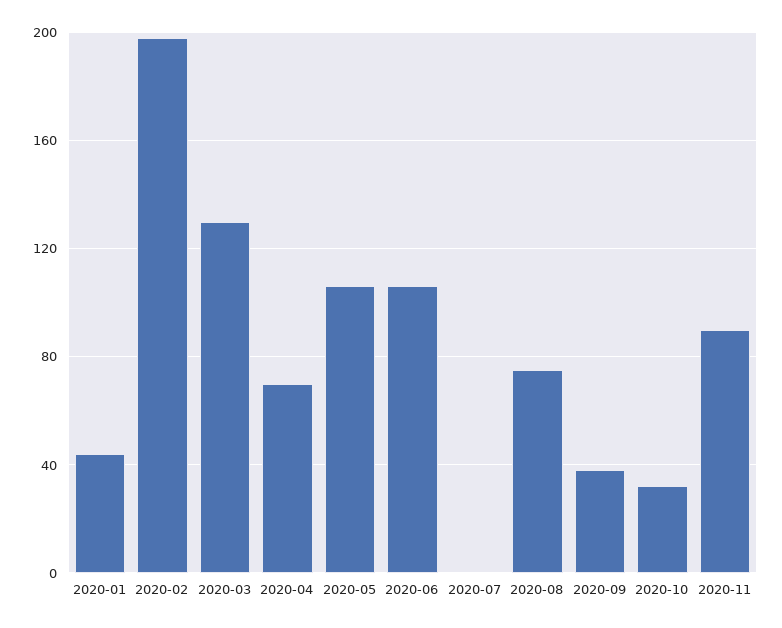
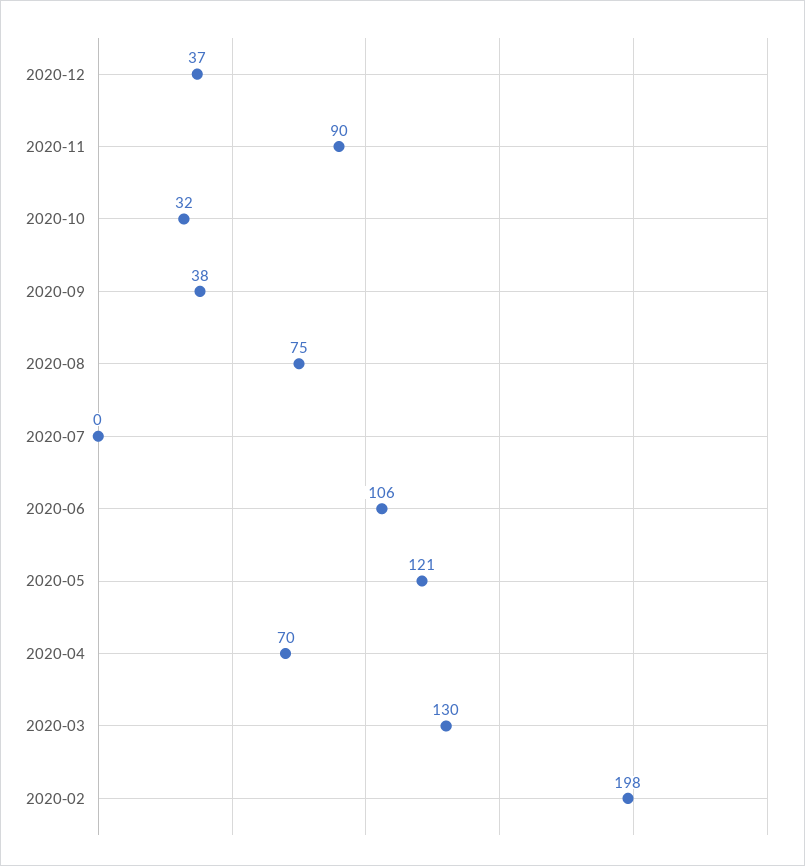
2020-01: 45 -> none
2020-05: 105 -> 121
2020-12: none -> 37

